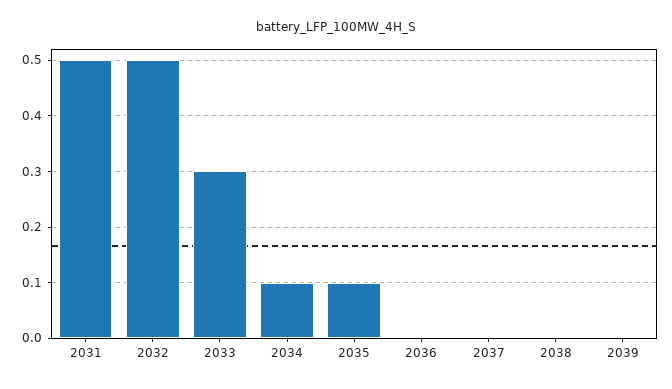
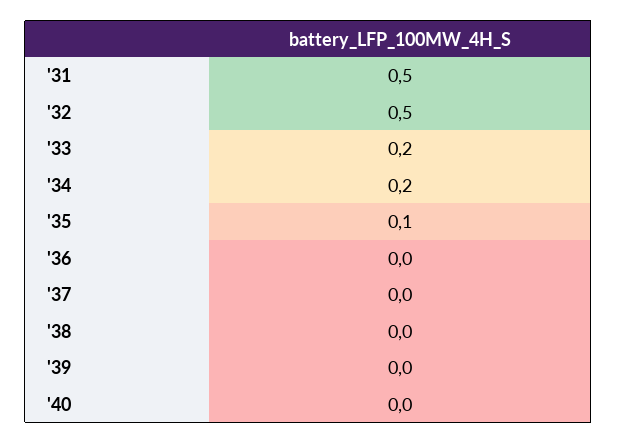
2033: 0.3 -> 0.2
2034: 0.1 -> 0.2
'40: none -> 0

